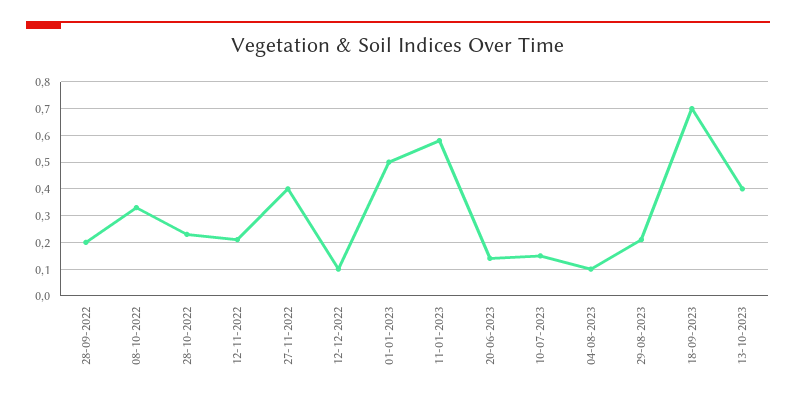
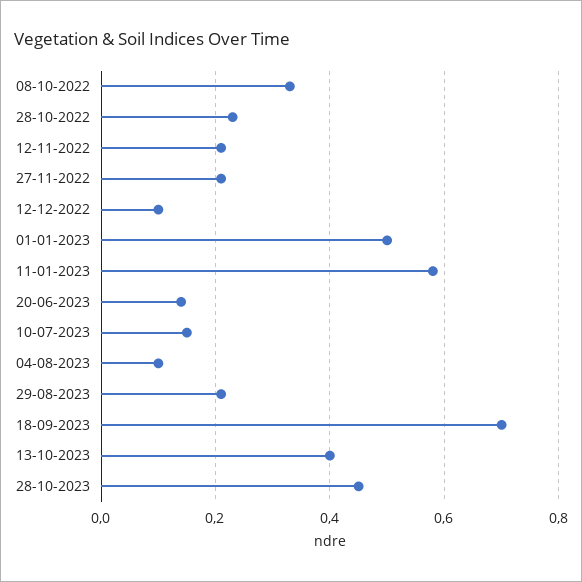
28-09-2022: 0.2 -> none
27-11-2022: 0.4 -> 0.2
28-10-2023: none -> 0.45

